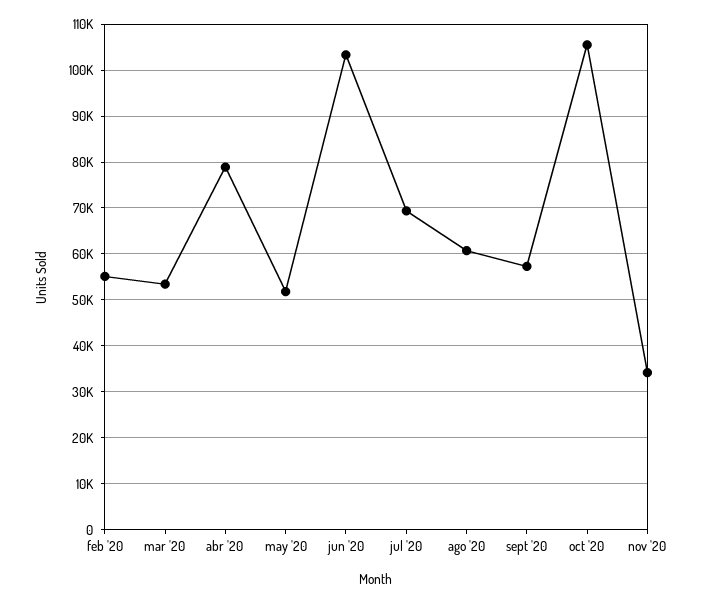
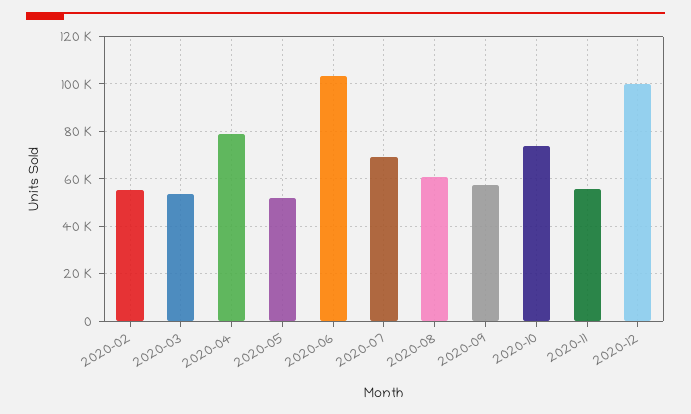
oct '20: 106000 -> 75000
nov '20: 34000 -> 55000
2020-12: none -> 100000

